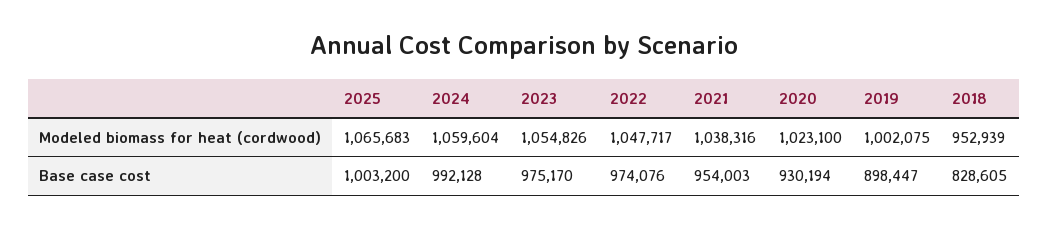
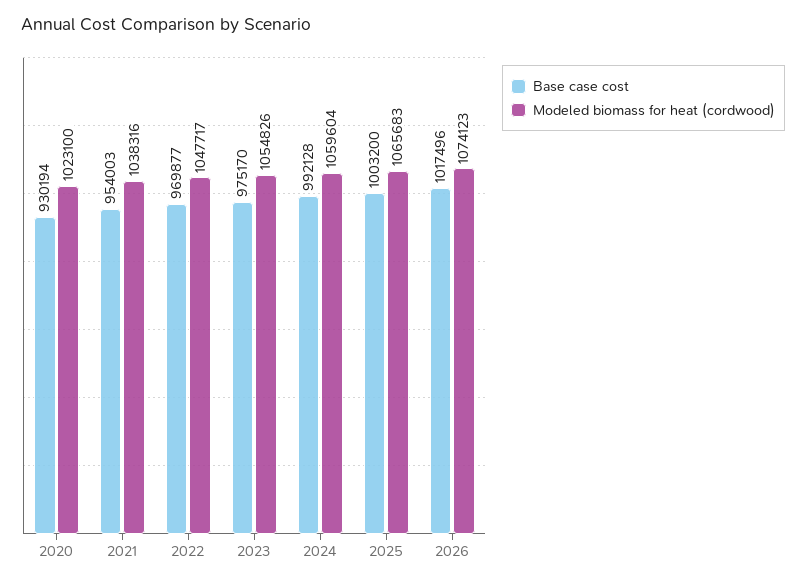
Modeled biomass for heat (cordwood), 2019: 1002075 -> none
Modeled biomass for heat (cordwood), 2018: 952939 -> none
Base case cost, 2022: 974076 -> 969877
Base case cost, 2019: 898447 -> none
Base case cost, 2018: 828605 -> none
Base case cost, 2026: none -> 1017496
Modeled biomass for heat (cordwood), 2026: none -> 1074123

